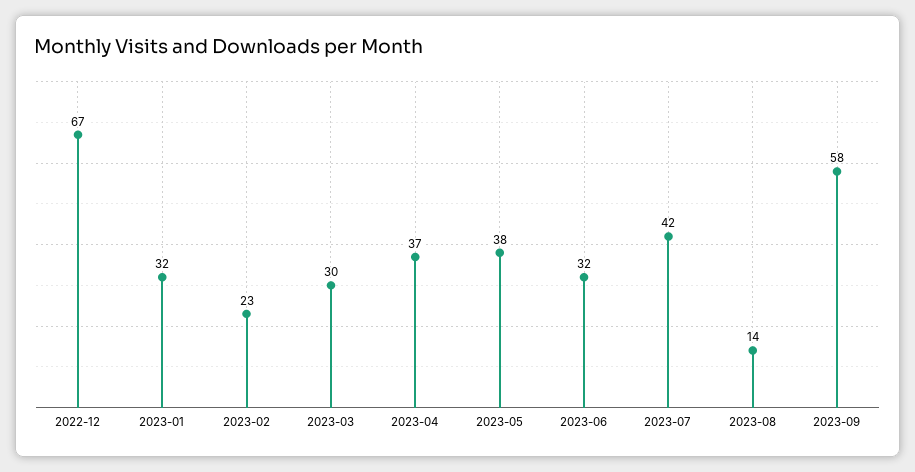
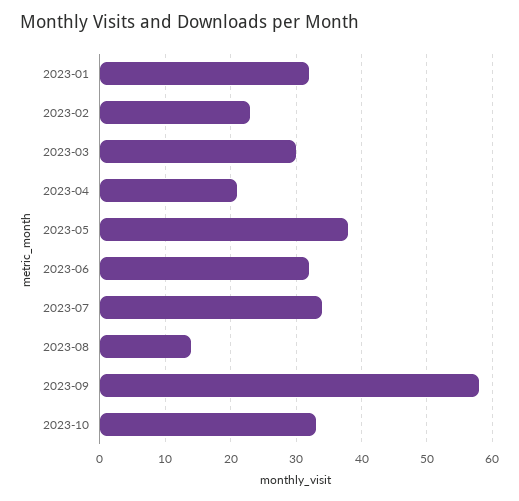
2022-12: 67 -> none
2023-04: 37 -> 21
2023-07: 42 -> 34
2023-10: none -> 33

